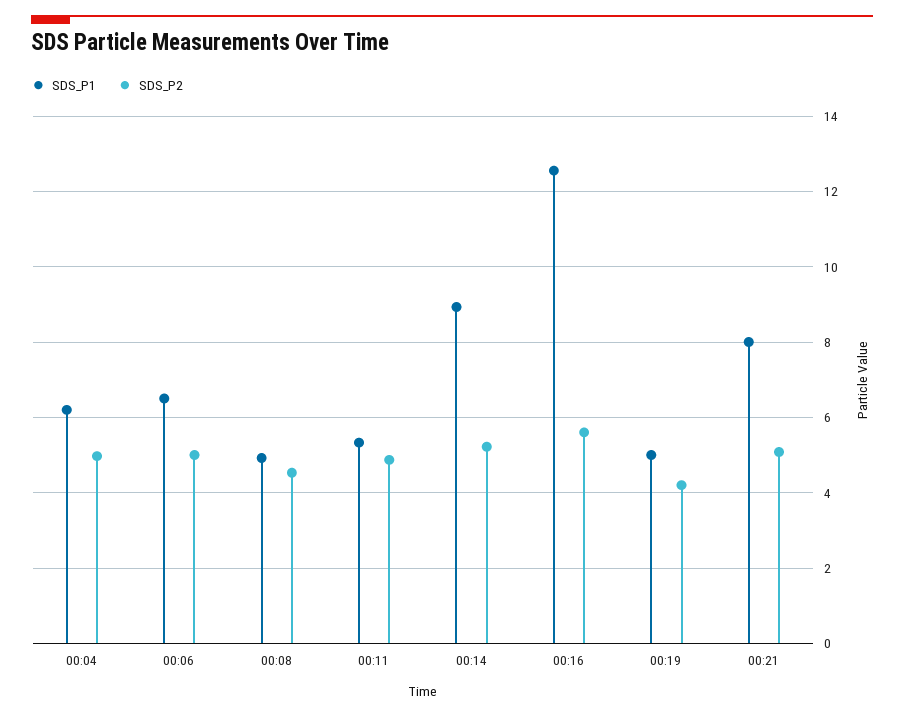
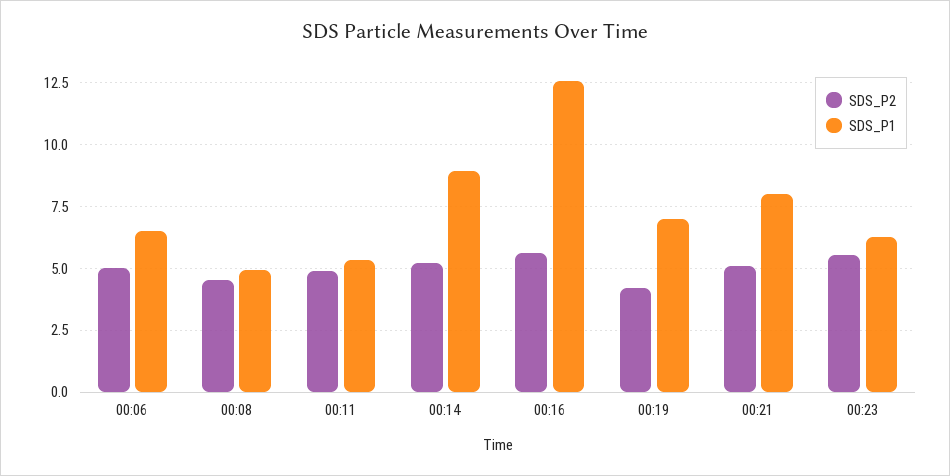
SDS_P1, 00:04: 6.2 -> none
SDS_P2, 00:04: 5 -> none
SDS_P1, 00:19: 5 -> 7
SDS_P2, 00:23: none -> 5.5
SDS_P1, 00:23: none -> 6.25

